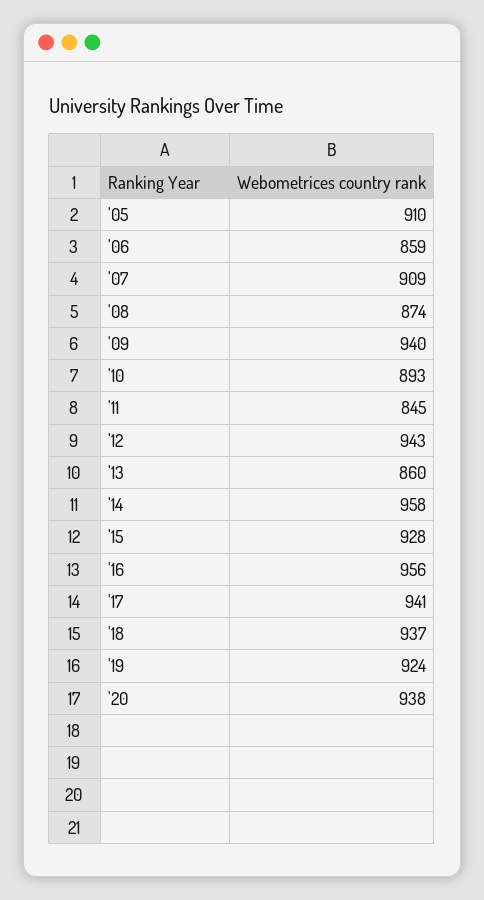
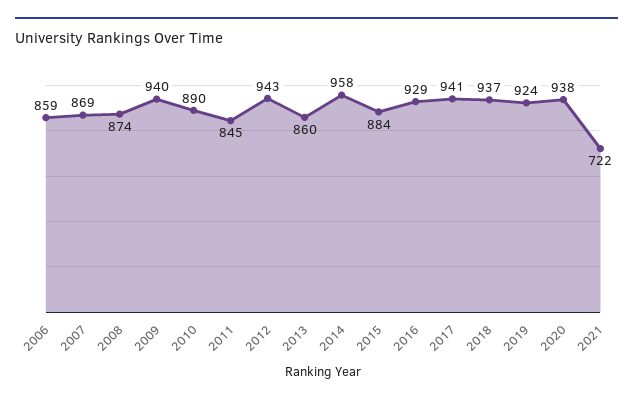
'05: 910 -> none
'07: 909 -> 869
'10: 893 -> 890
'15: 928 -> 884
'16: 956 -> 929
2021: none -> 722

